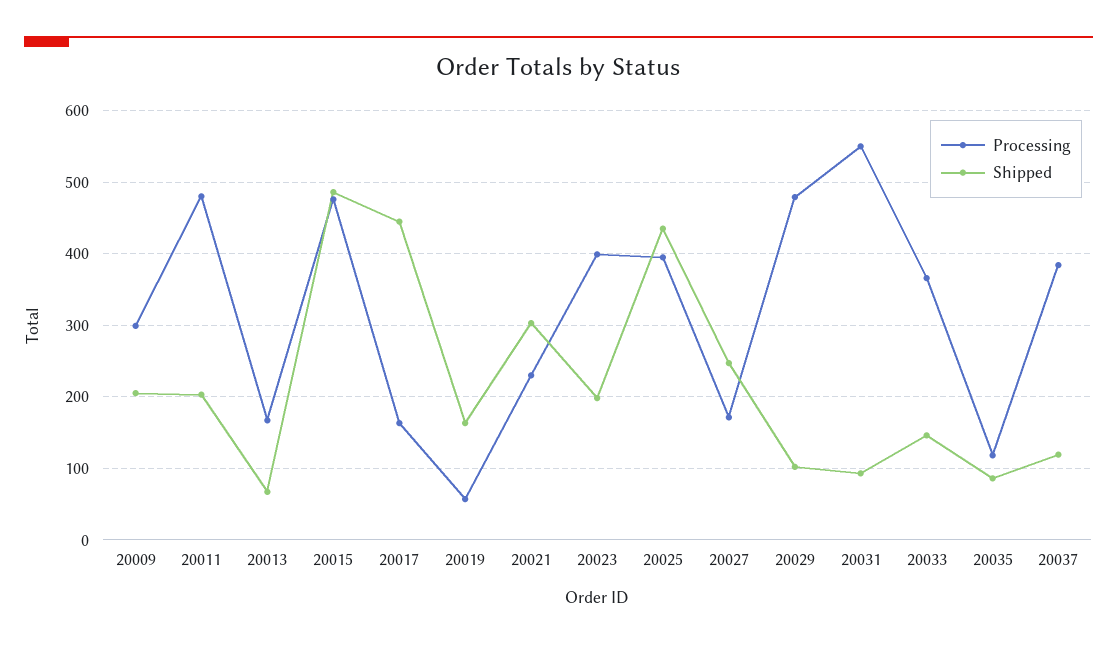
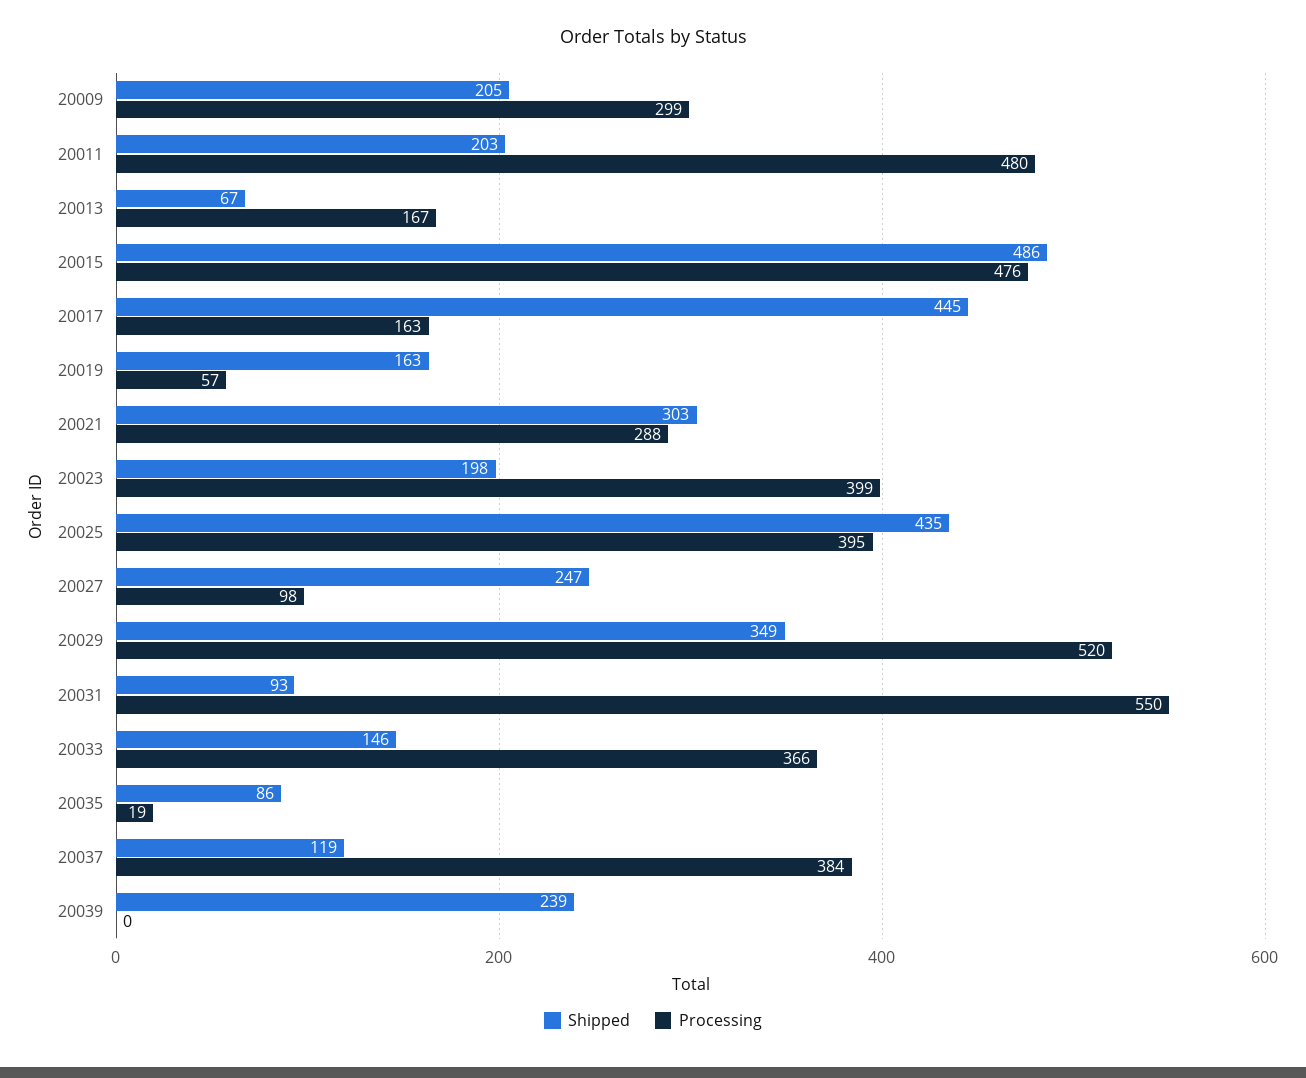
Processing, 20021: 230 -> 288
Processing, 20027: 170 -> 98
Processing, 20029: 480 -> 520
Shipped, 20029: 100 -> 349
Processing, 20035: 120 -> 19
Shipped, 20039: none -> 239
Processing, 20039: none -> 0

